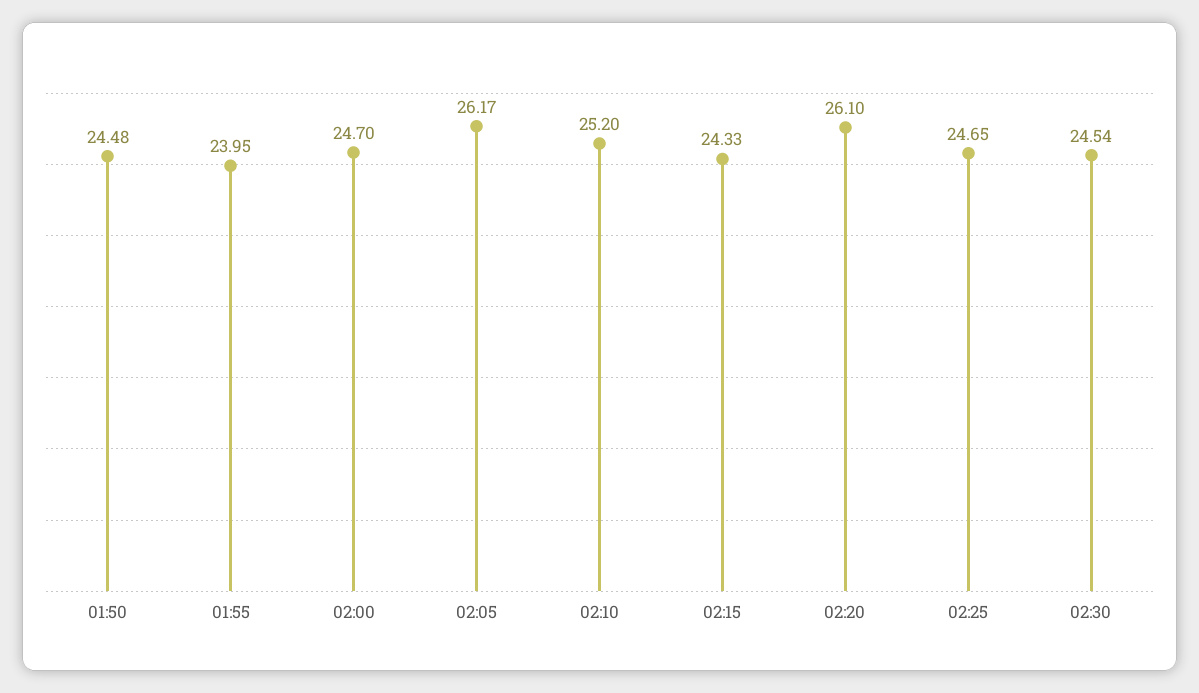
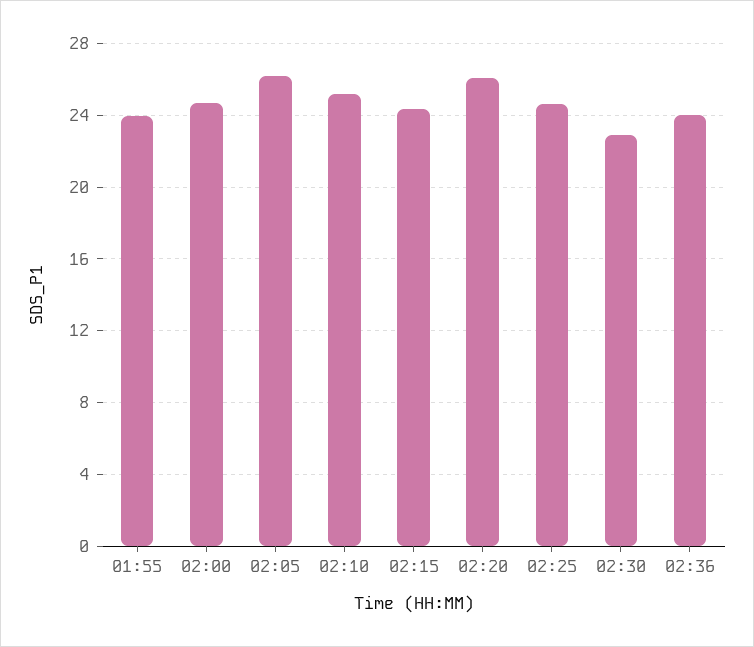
01:50: 24.48 -> none
02:30: 24.54 -> 23
02:36: none -> 24

